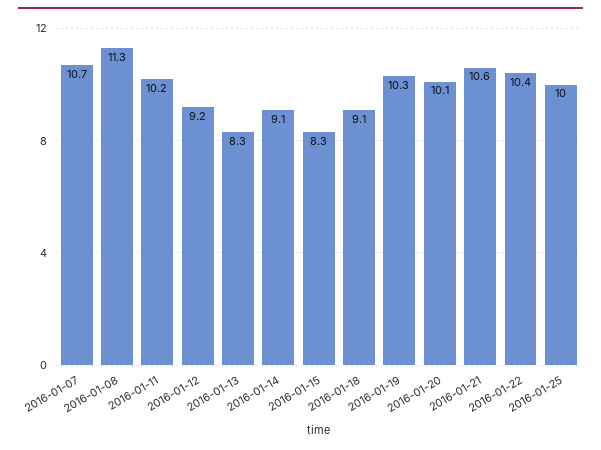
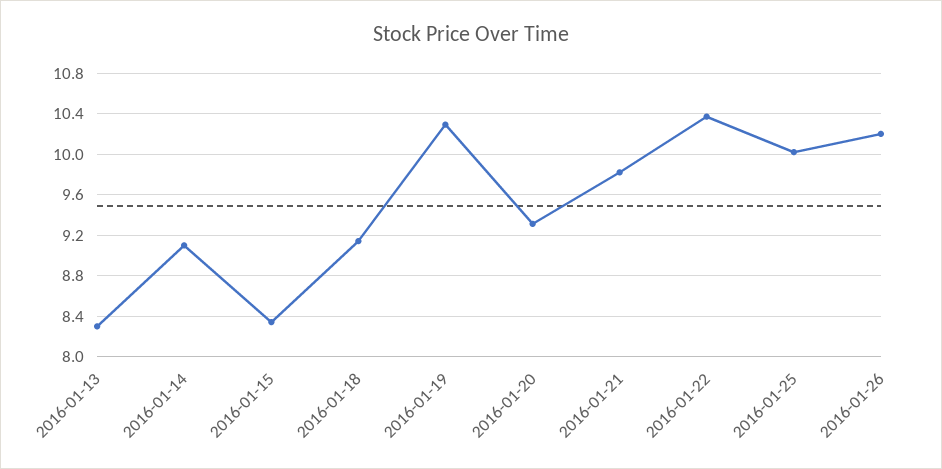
2016-01-07: 10.7 -> none
2016-01-08: 11.3 -> none
2016-01-11: 10.2 -> none
2016-01-12: 9.2 -> none
2016-01-20: 10.1 -> 9.3
2016-01-21: 10.6 -> 9.8
2016-01-26: none -> 10.2

